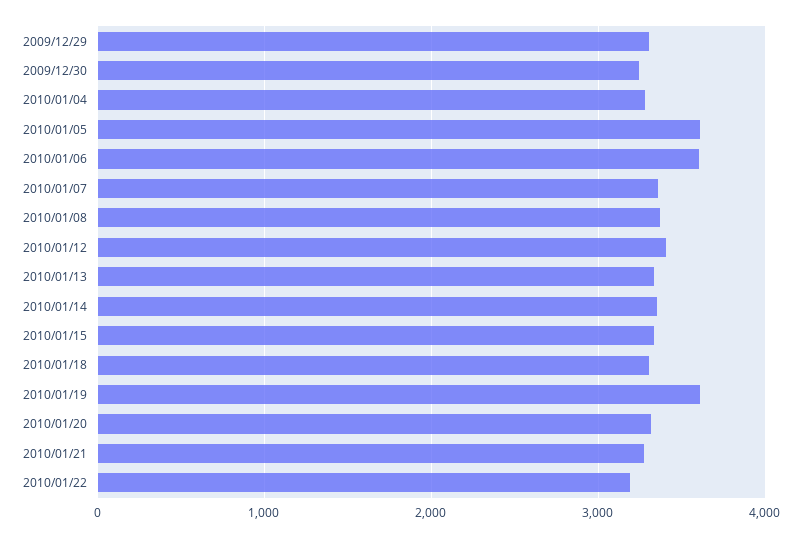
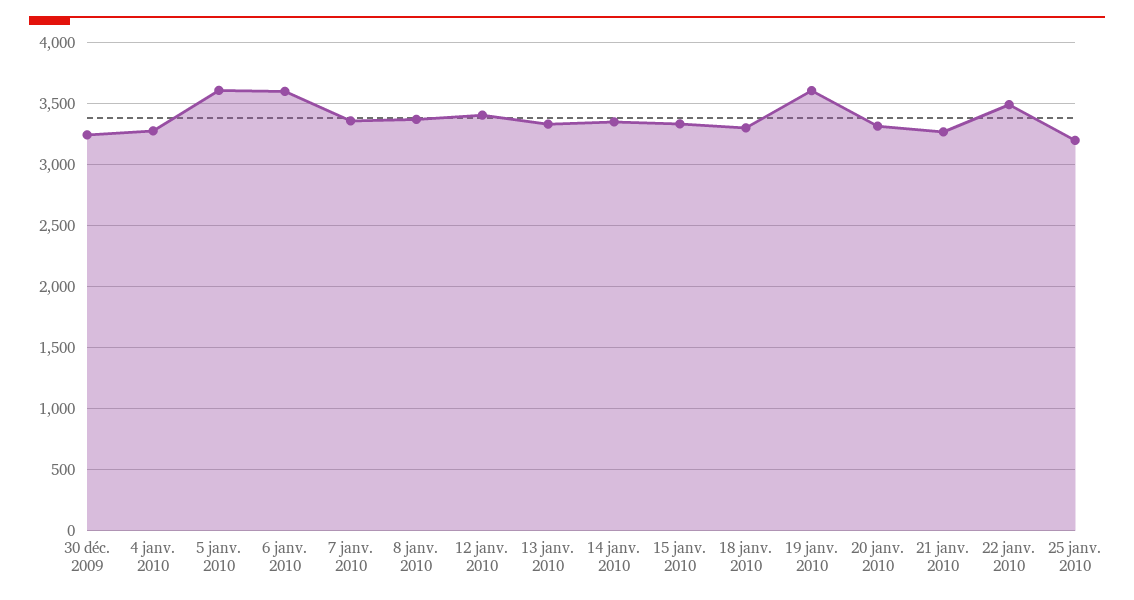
2009/12/29: 3300 -> none
2010/01/22: 3200 -> 3500
25 janv. 2010: none -> 3200

